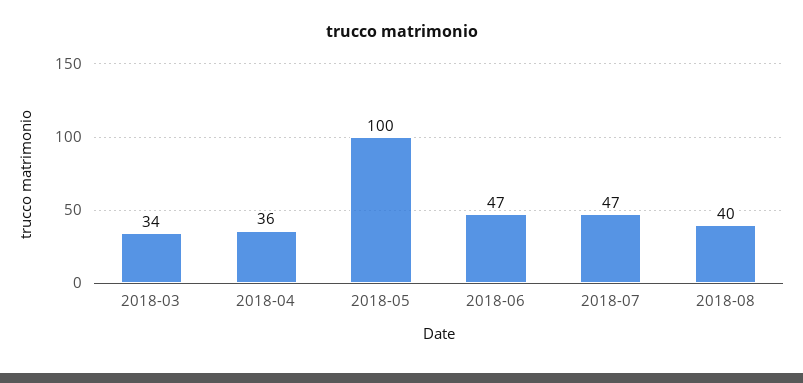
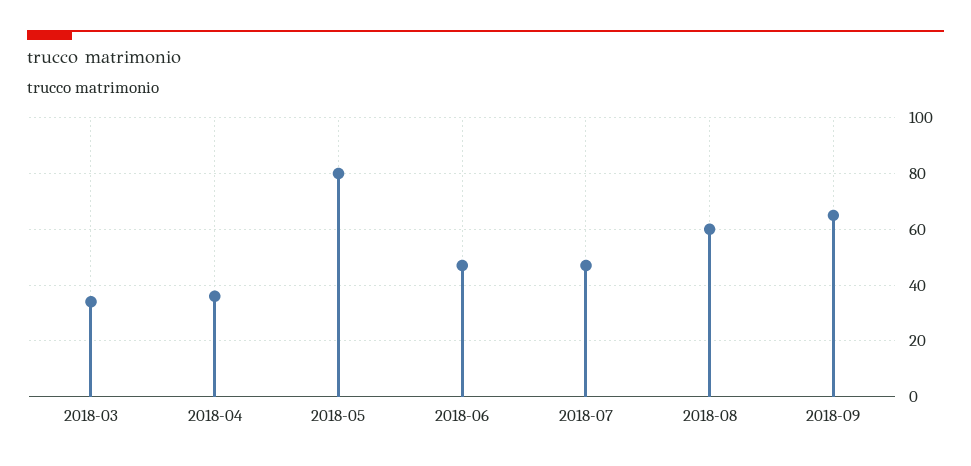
2018-05: 100 -> 80
2018-08: 40 -> 60
2018-09: none -> 65

